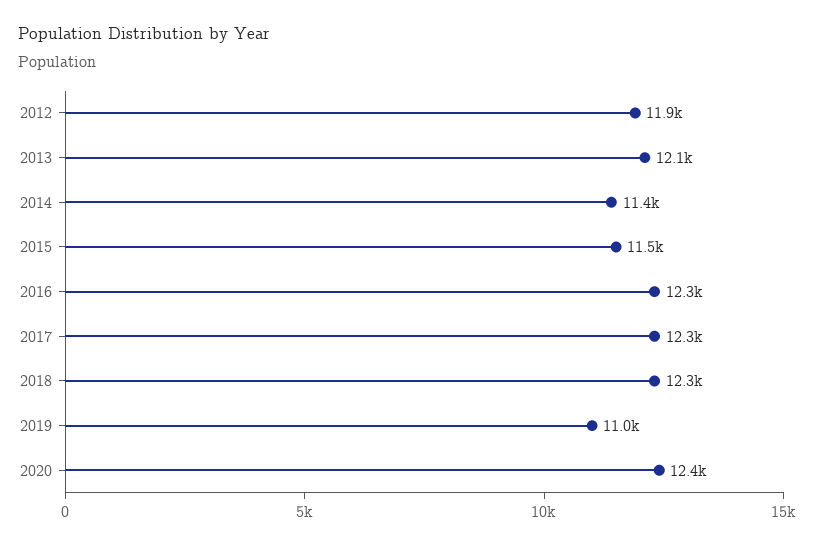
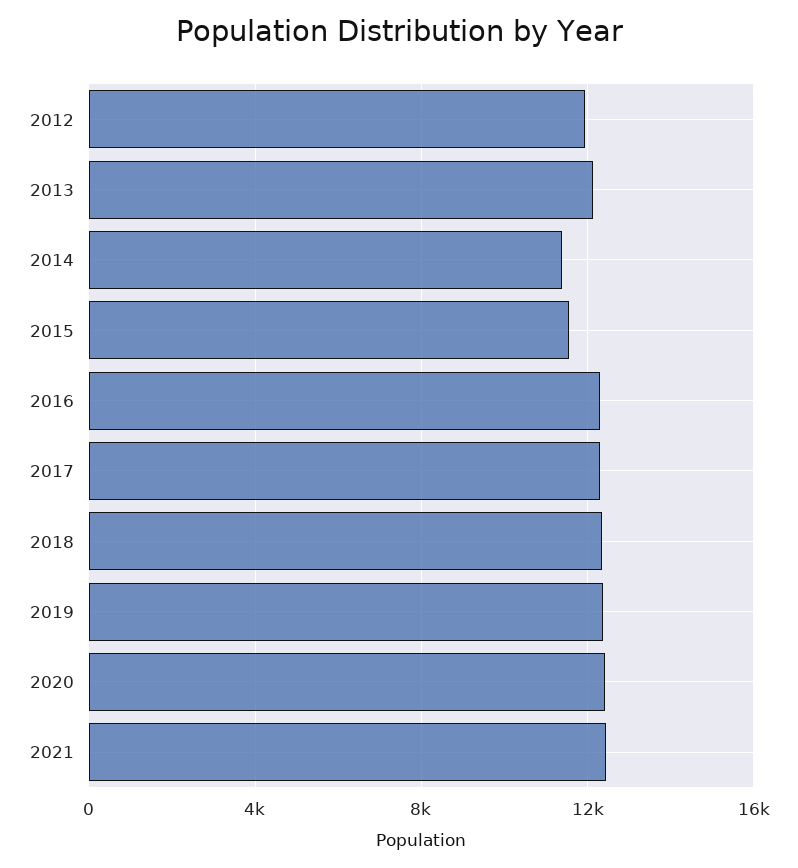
2019: 11000 -> 12500
2021: none -> 12500

